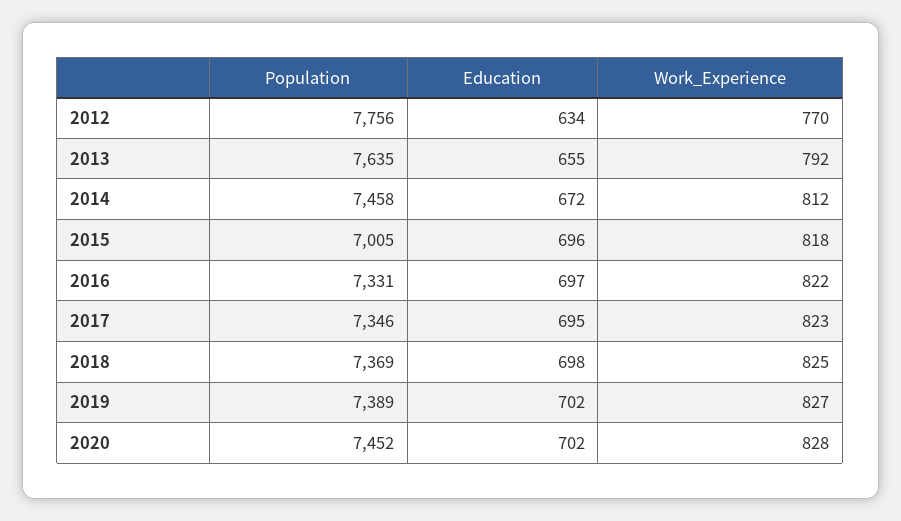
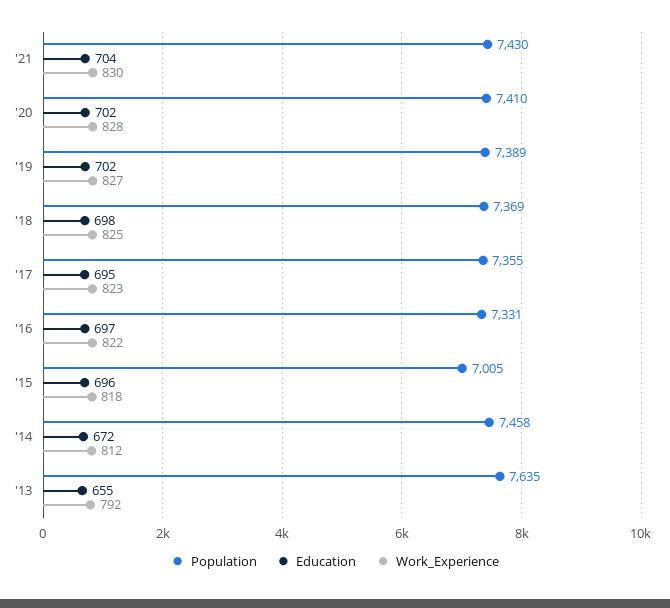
Population, 2012: 7756 -> none
Education, 2012: 634 -> none
Work_Experience, 2012: 770 -> none
Population, 2017: 7346 -> 7355
Population, 2020: 7452 -> 7410
Population, '21: none -> 7430
Education, '21: none -> 704
Work_Experience, '21: none -> 830

